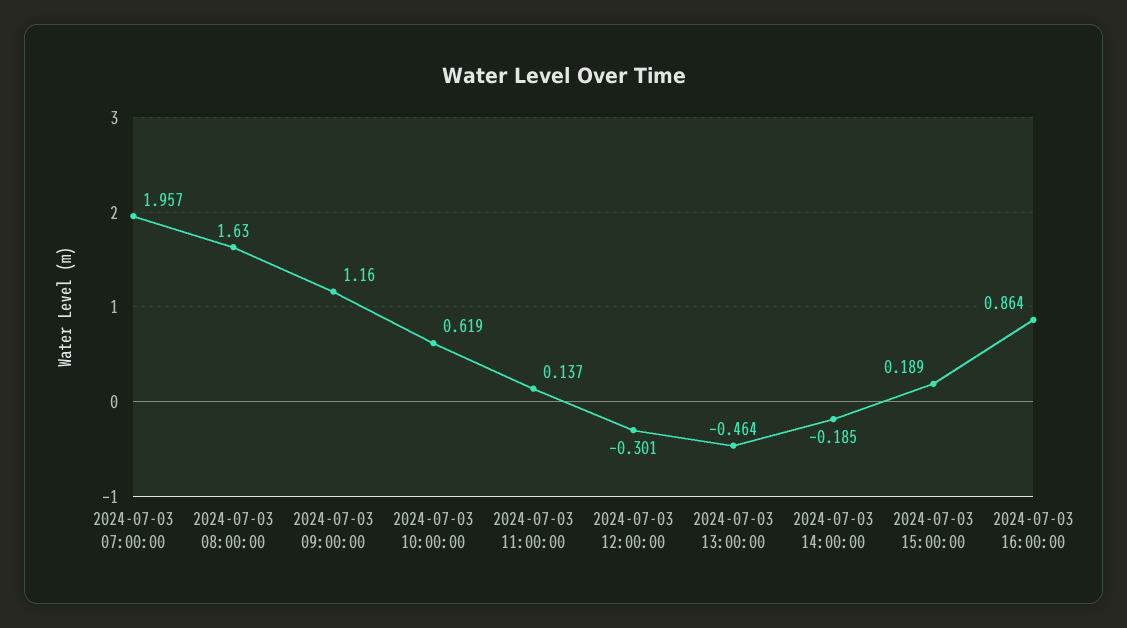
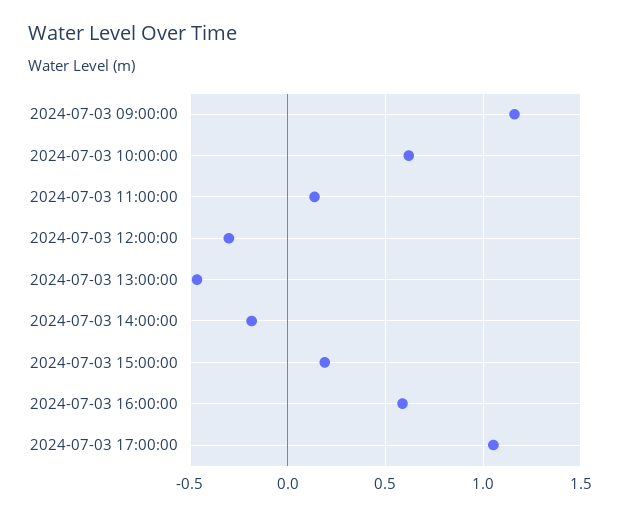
2024-07-03 07:00:00: 1.957 -> none
2024-07-03 08:00:00: 1.63 -> none
2024-07-03 16:00:00: 0.864 -> 0.6
2024-07-03 17:00:00: none -> 1.05

